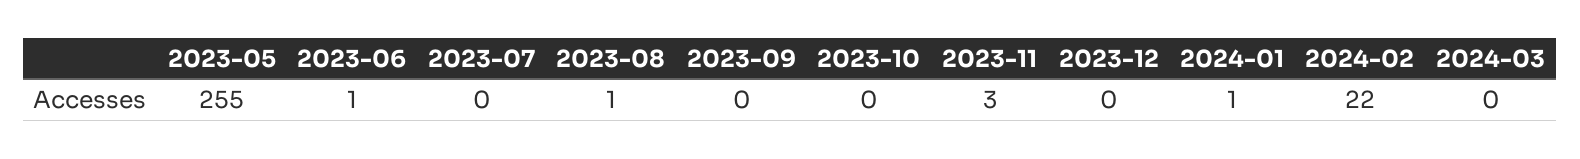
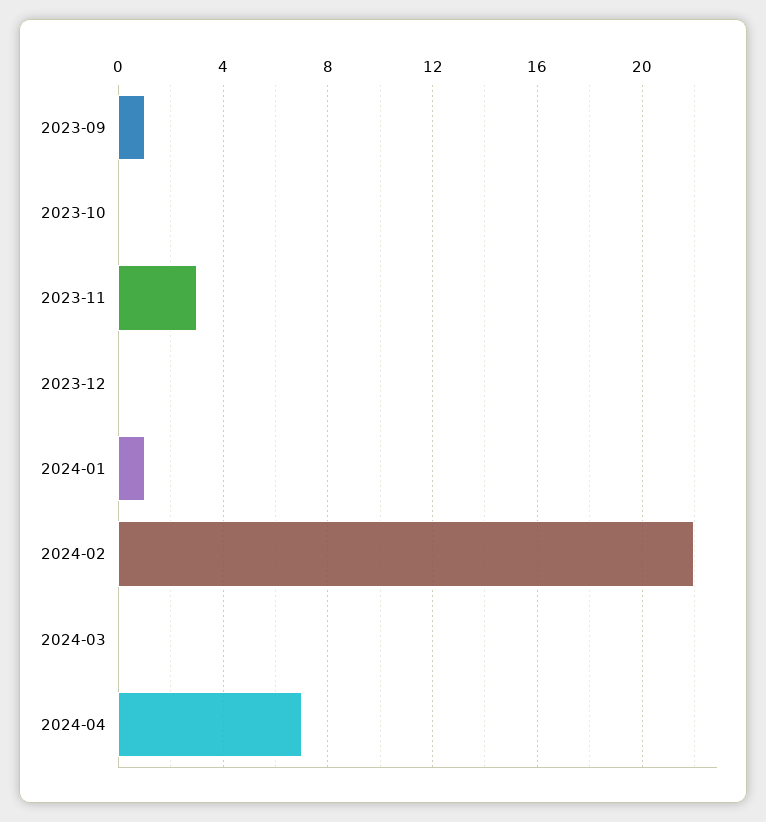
2023-05: 255 -> none
2023-06: 1 -> none
2023-07: 0 -> none
2023-08: 1 -> none
2023-09: 0 -> 1
2024-04: none -> 7

